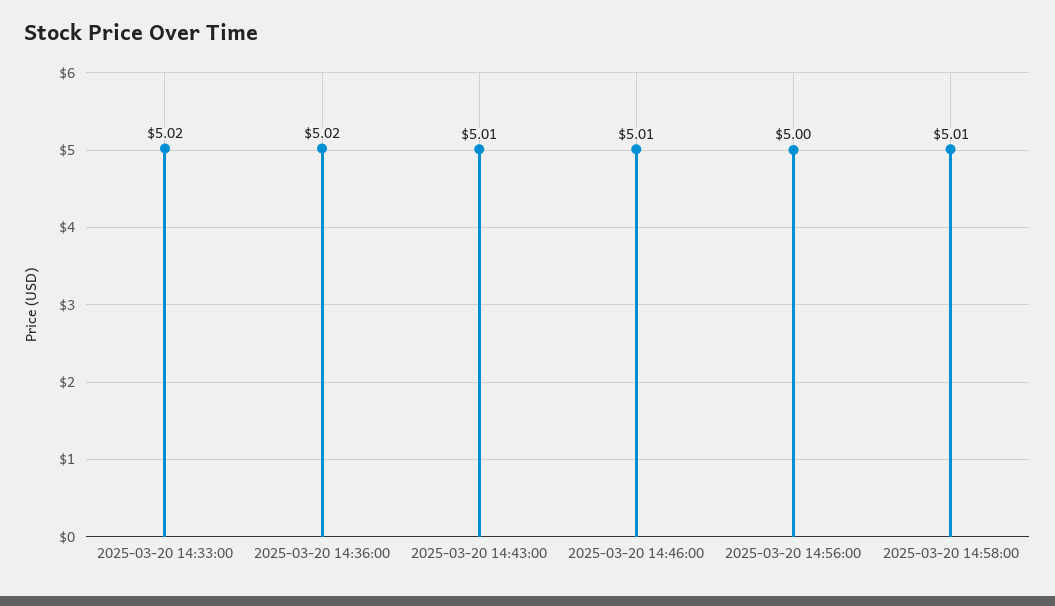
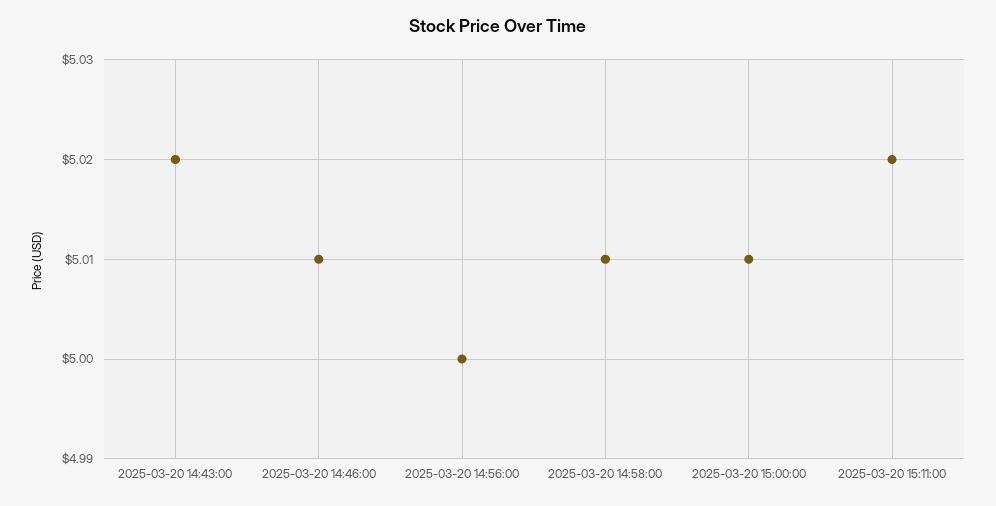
2025-03-20 14:33:00: 5.02 -> none
2025-03-20 14:36:00: 5.02 -> none
2025-03-20 14:43:00: 5.01 -> 5.02
2025-03-20 15:00:00: none -> 5.01
2025-03-20 15:11:00: none -> 5.02

